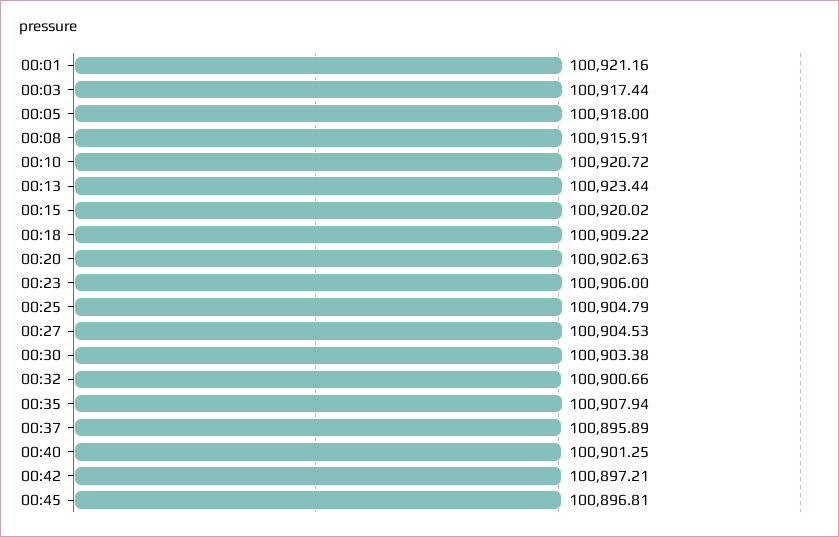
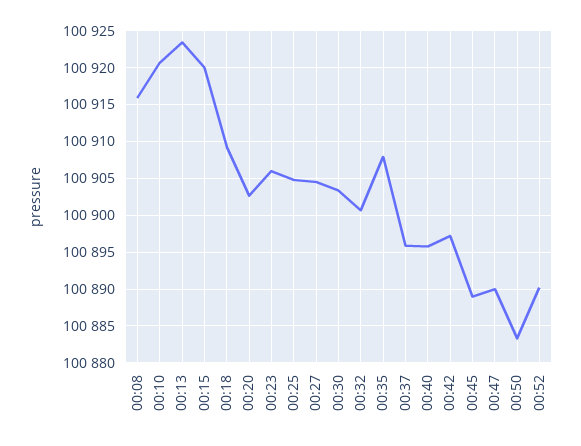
00:01: 100921.16 -> none
00:03: 100917.44 -> none
00:05: 100918 -> none
00:40: 100901.25 -> 100896
00:45: 100896.81 -> 100889
00:47: none -> 100890
00:50: none -> 100883
00:52: none -> 100890

